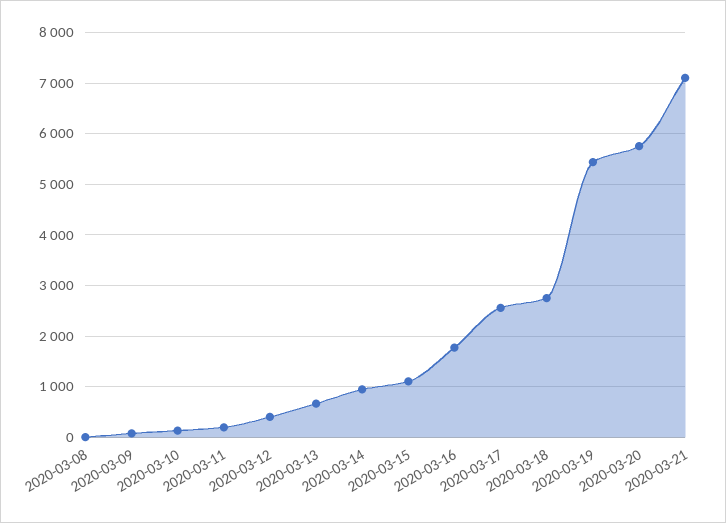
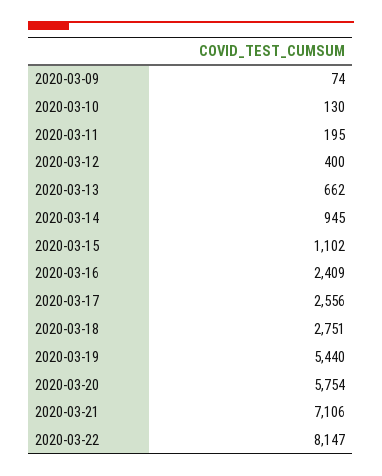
2020-03-08: 0 -> none
2020-03-16: 1800 -> 2409
2020-03-22: none -> 8147

